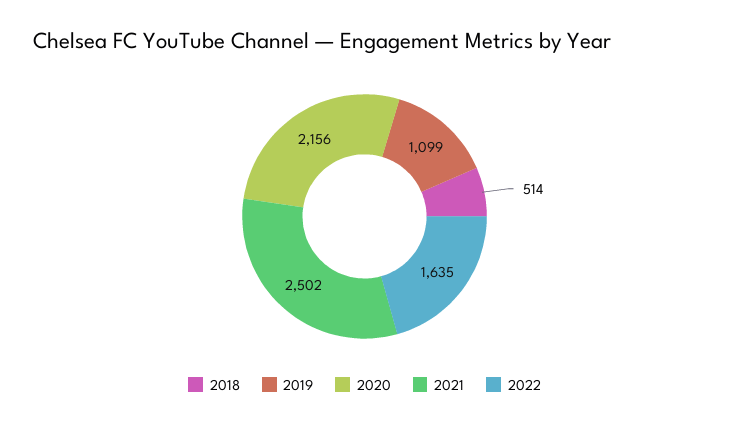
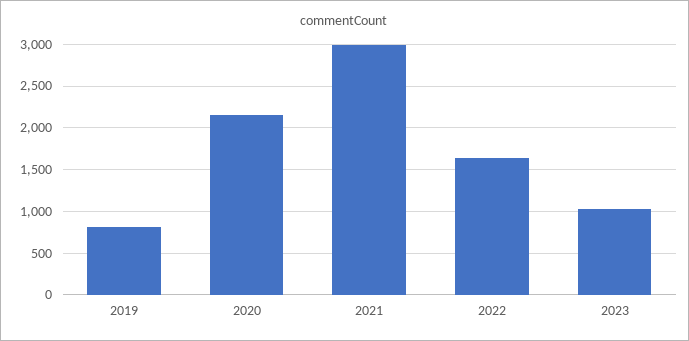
2018: 514 -> none
2019: 1099 -> 800
2021: 2502 -> 3000
2023: none -> 1000

